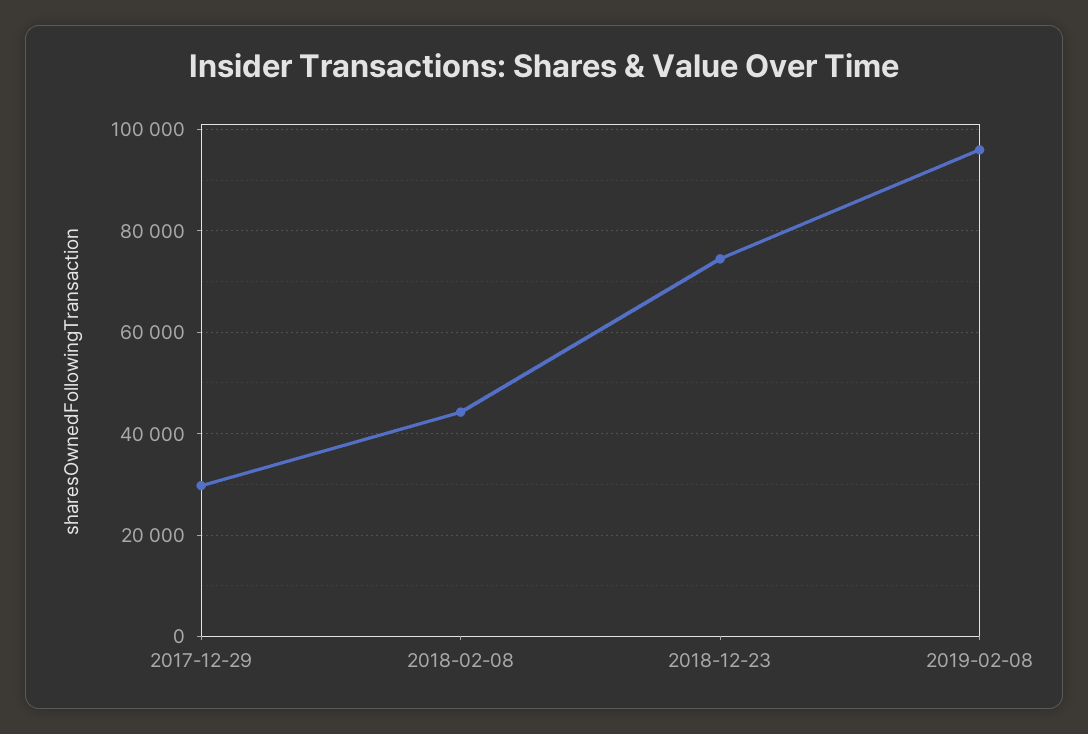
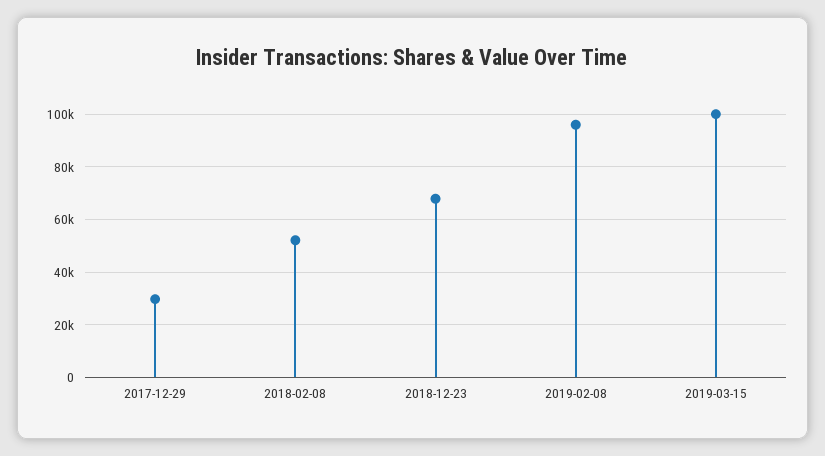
2018-02-08: 44000 -> 52500
2018-12-23: 74000 -> 67500
2019-03-15: none -> 100000

